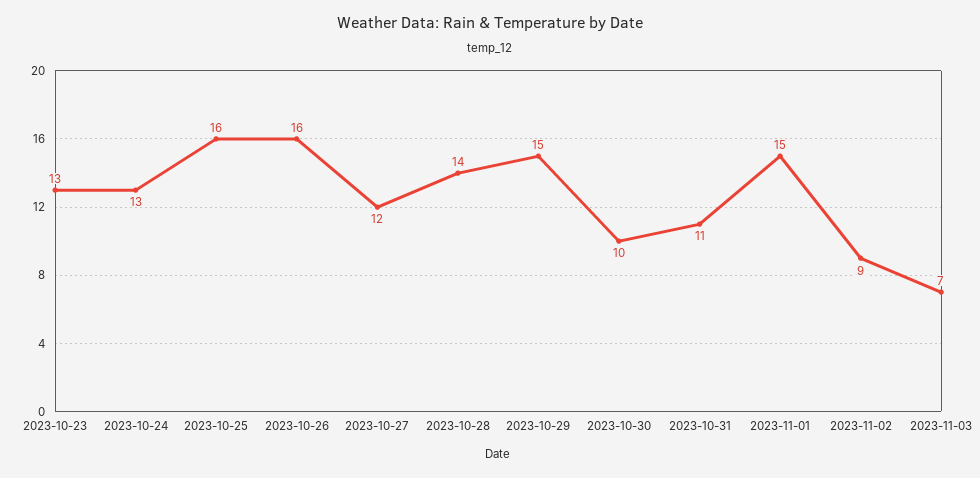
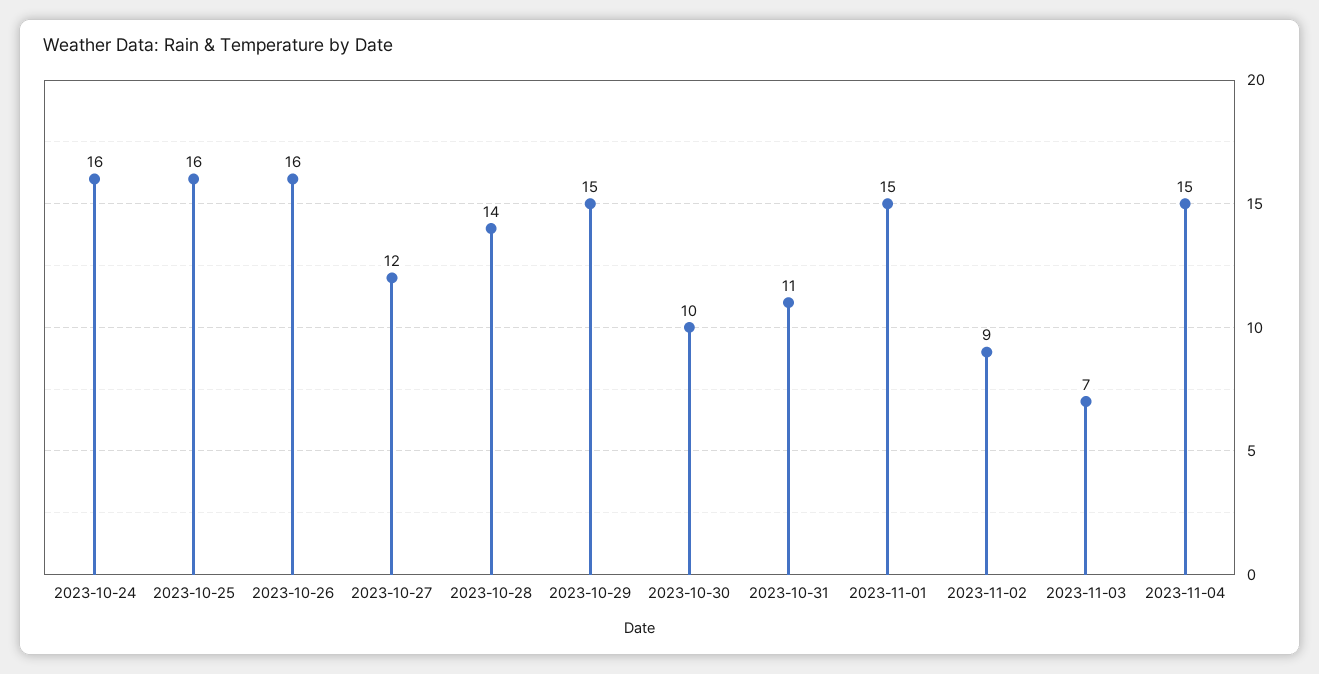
2023-10-23: 13 -> none
2023-10-24: 13 -> 16
2023-11-04: none -> 15

